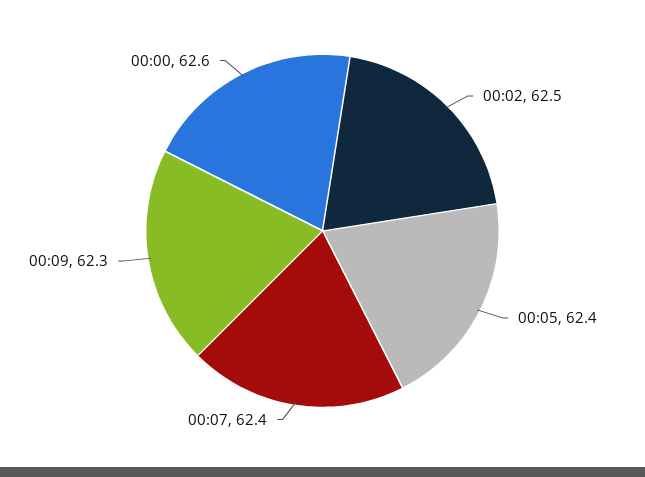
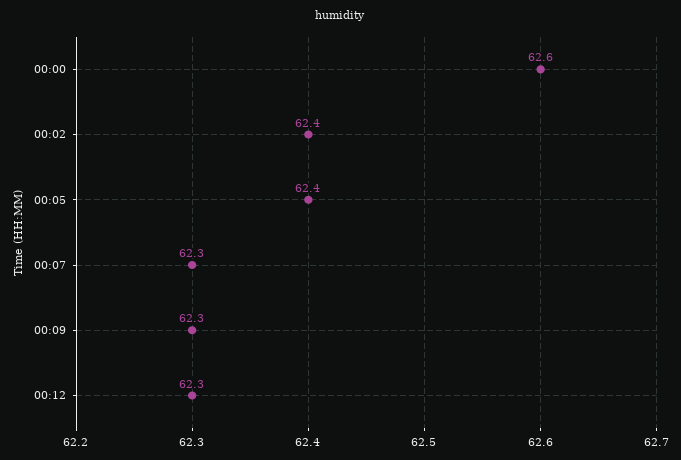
00:02: 62.5 -> 62.4
00:07: 62.4 -> 62.3
00:12: none -> 62.3

